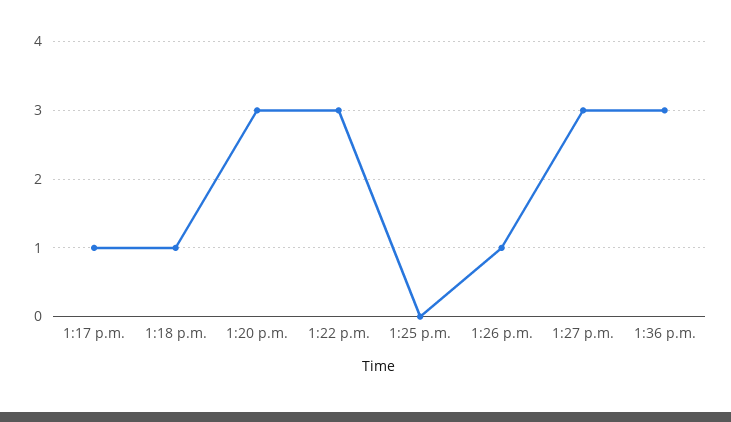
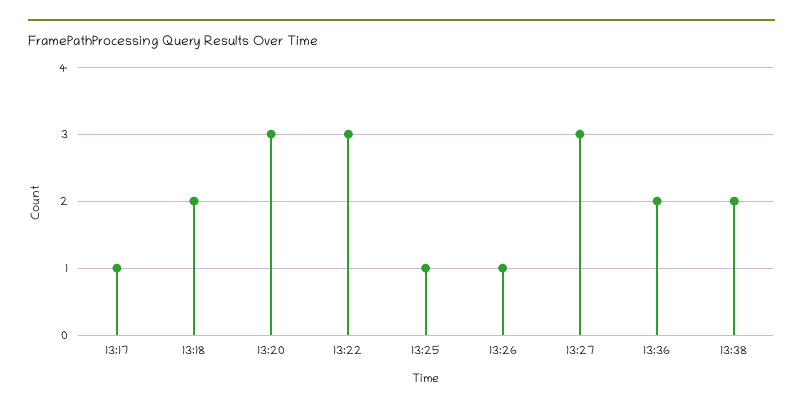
1:18 p.m.: 1 -> 2
1:25 p.m.: 0 -> 1
1:36 p.m.: 3 -> 2
13:38: none -> 2

